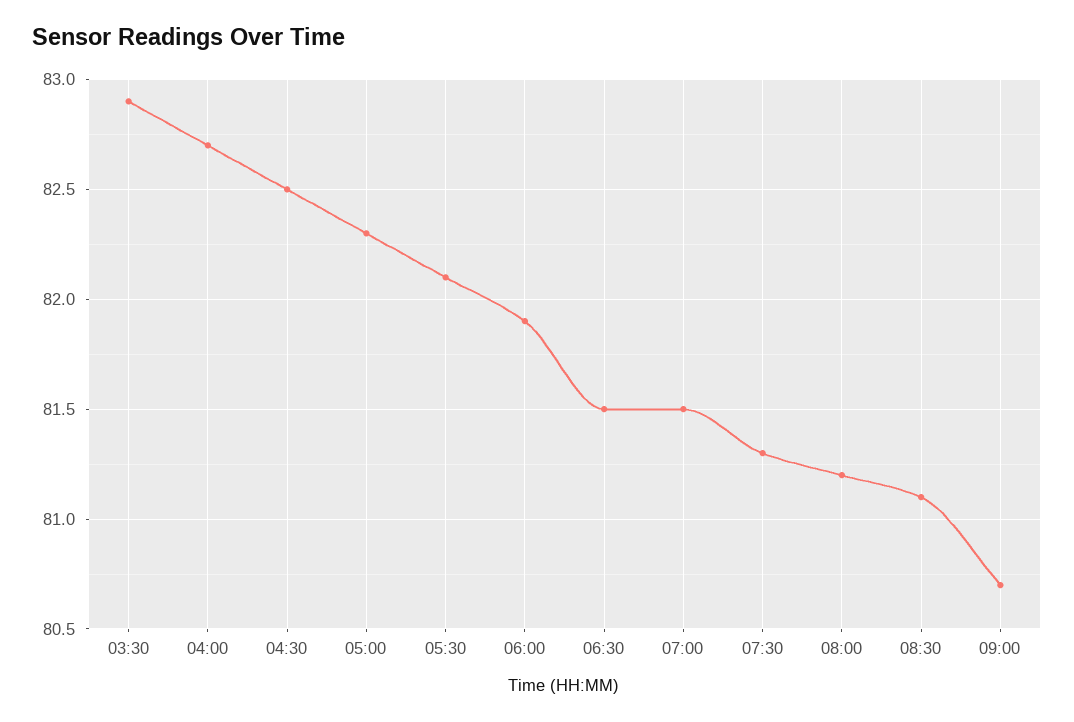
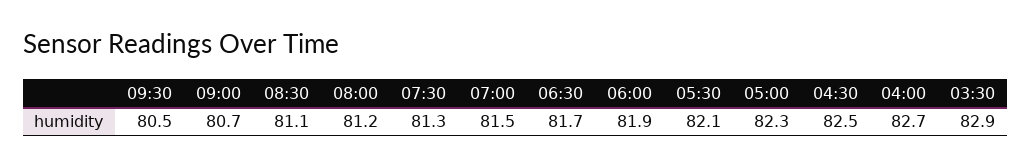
06:30: 81.5 -> 81.7
09:30: none -> 80.5

